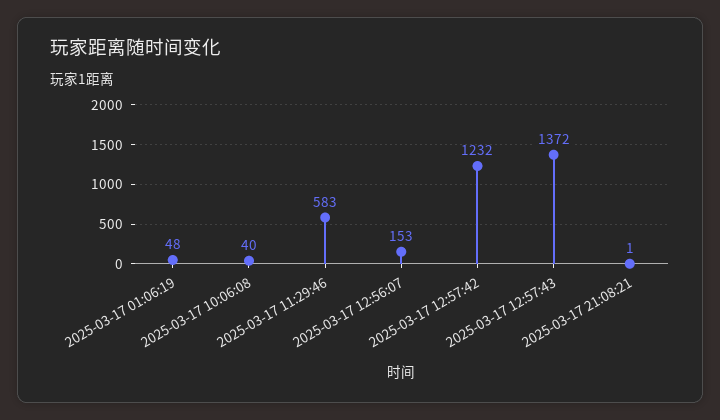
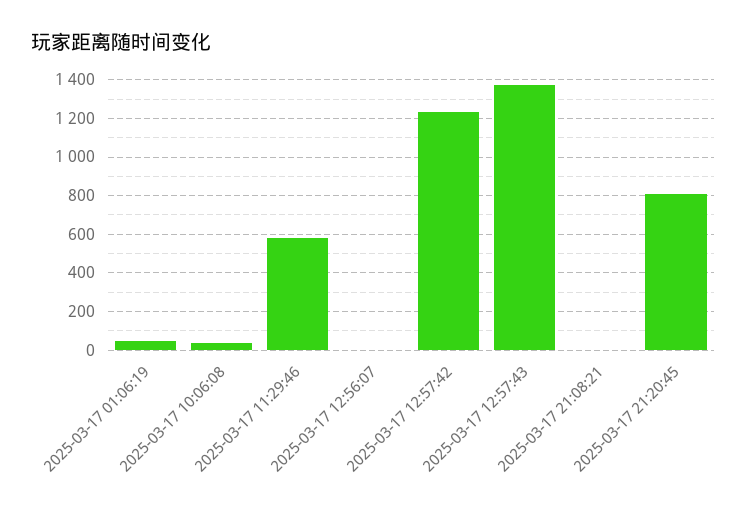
2025-03-17 12:56:07: 153 -> 0
2025-03-17 21:20:45: none -> 800

